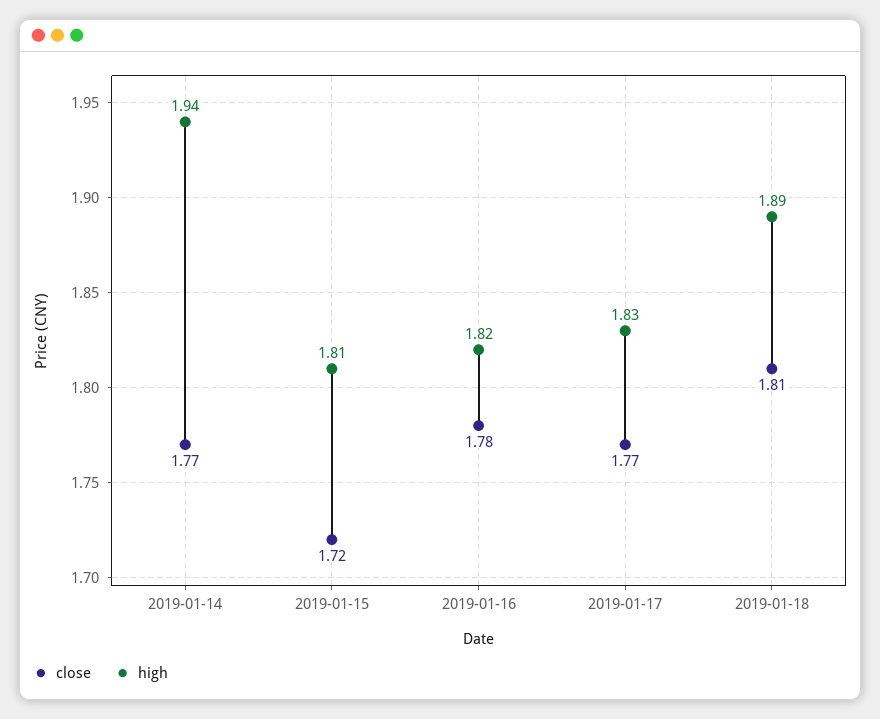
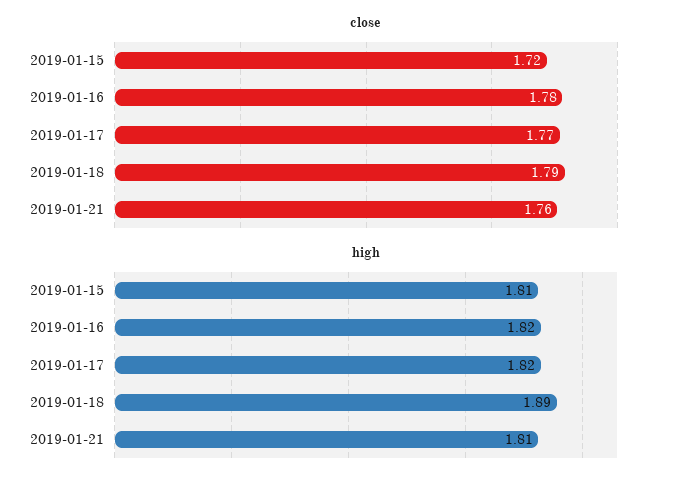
close, 2019-01-14: 1.77 -> none
high, 2019-01-14: 1.94 -> none
high, 2019-01-17: 1.83 -> 1.82
close, 2019-01-18: 1.81 -> 1.79
close, 2019-01-21: none -> 1.76
high, 2019-01-21: none -> 1.81

